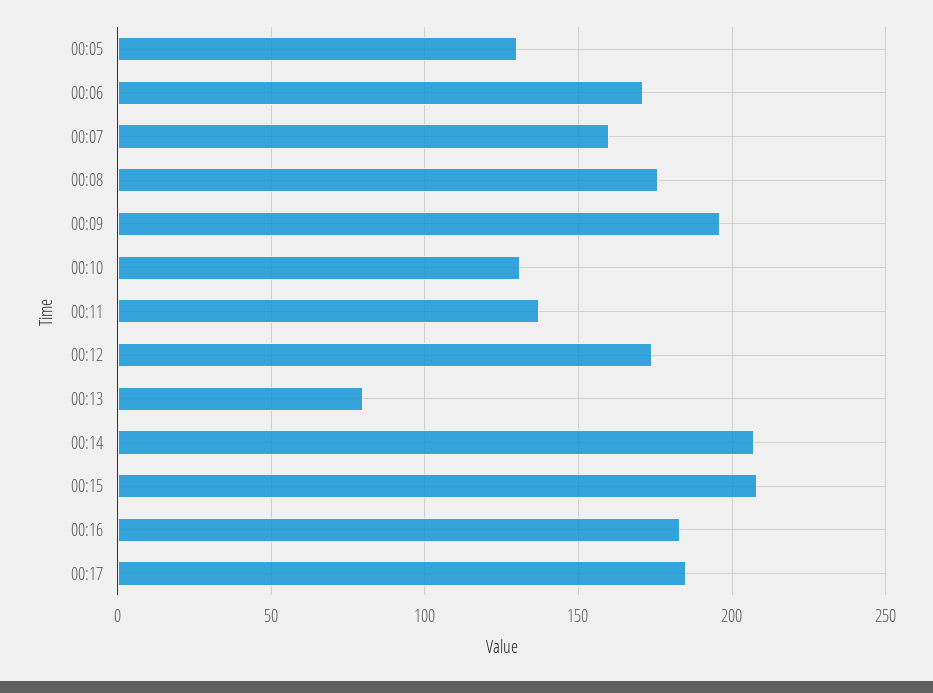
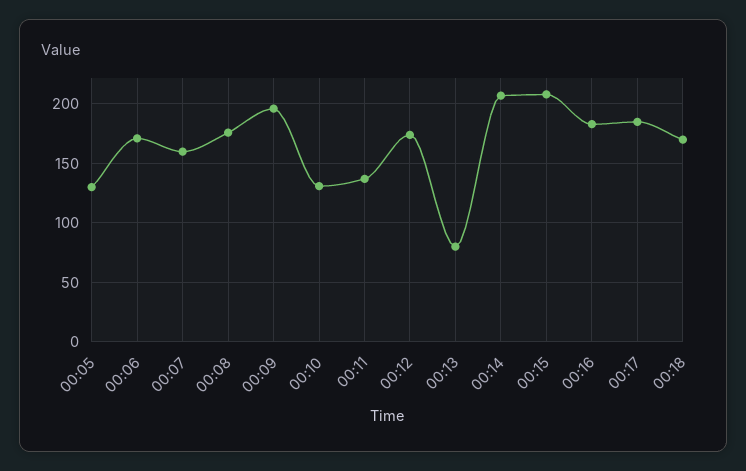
00:18: none -> 170

